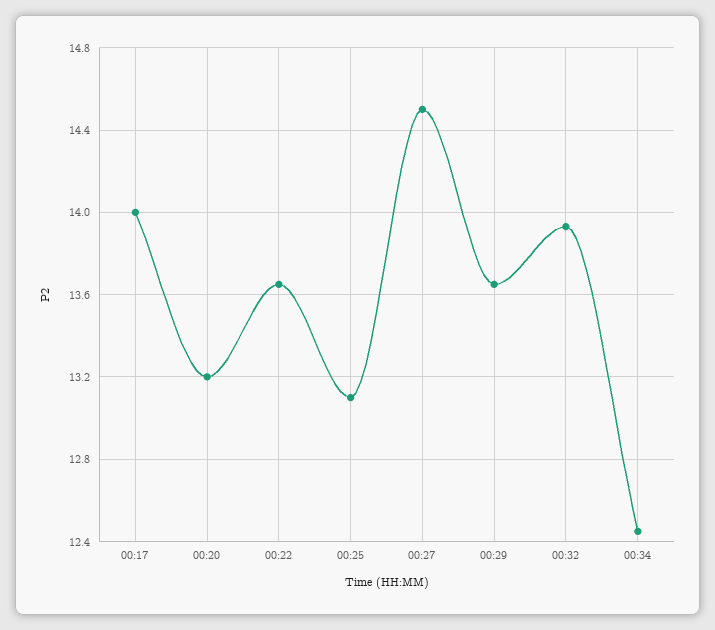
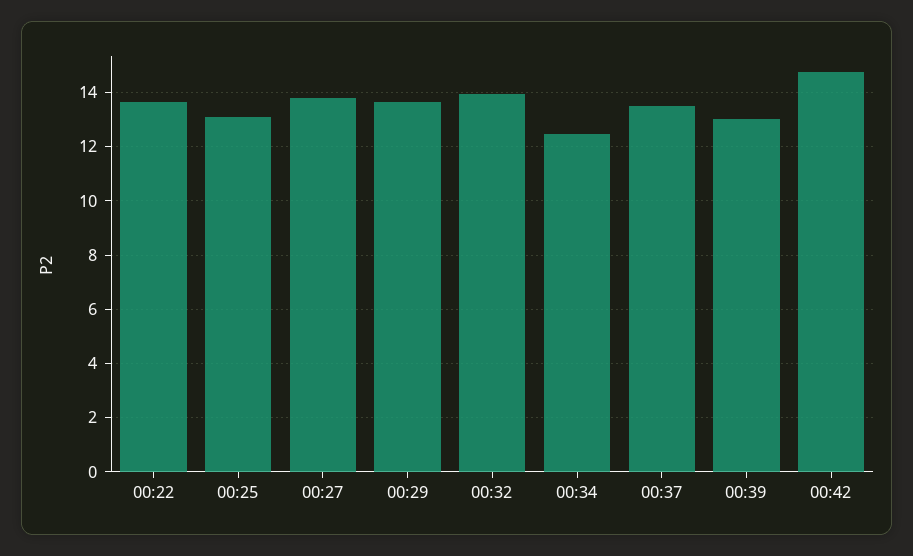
00:17: 14 -> none
00:20: 13.2 -> none
00:27: 14.5 -> 13.75
00:37: none -> 13.5
00:39: none -> 13
00:42: none -> 14.75

